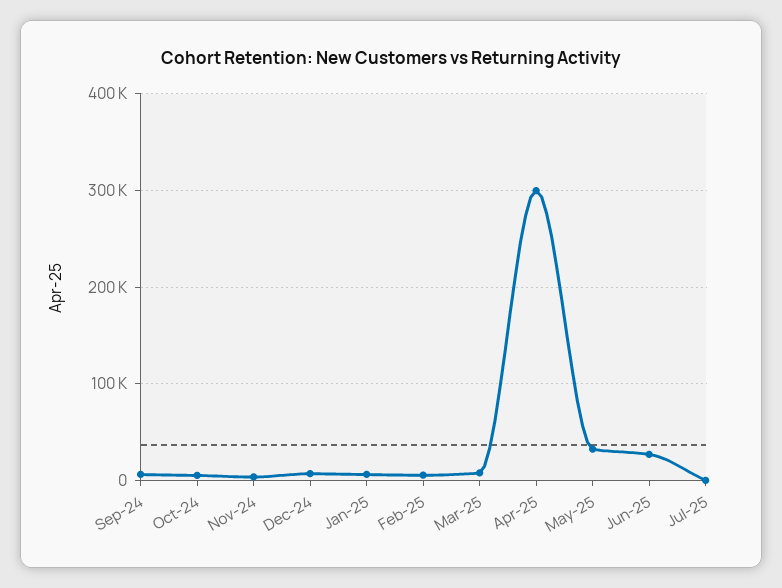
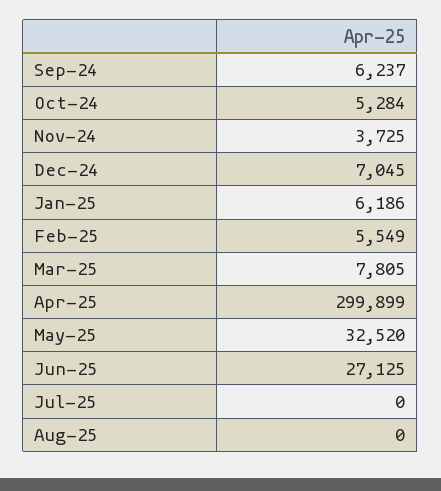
Aug-25: none -> 0

